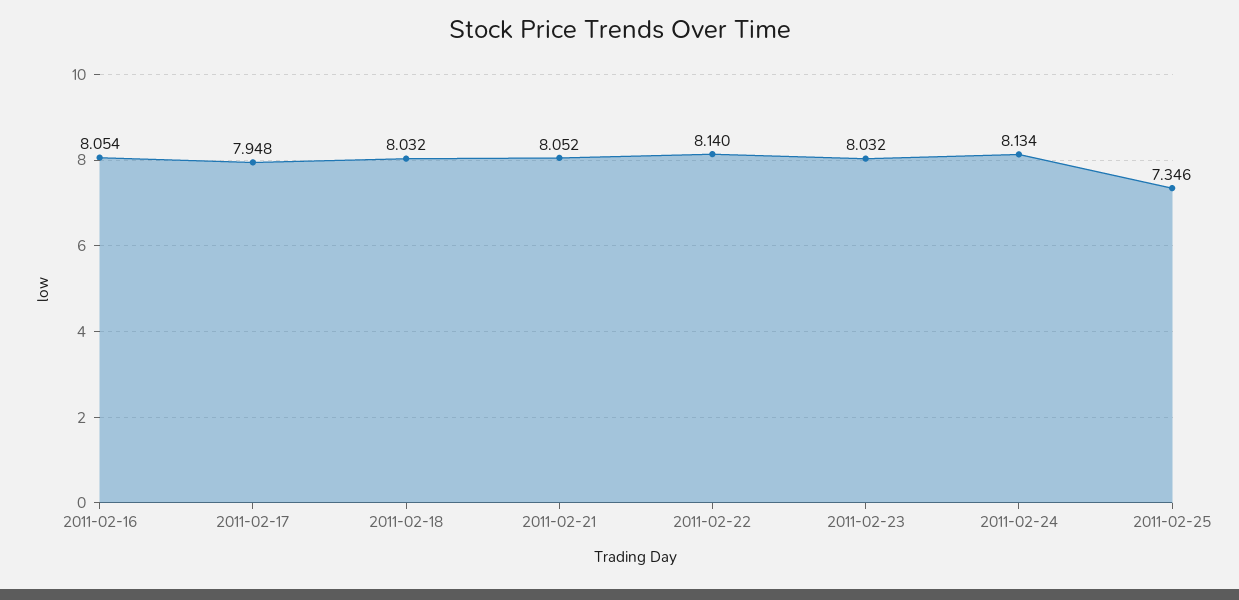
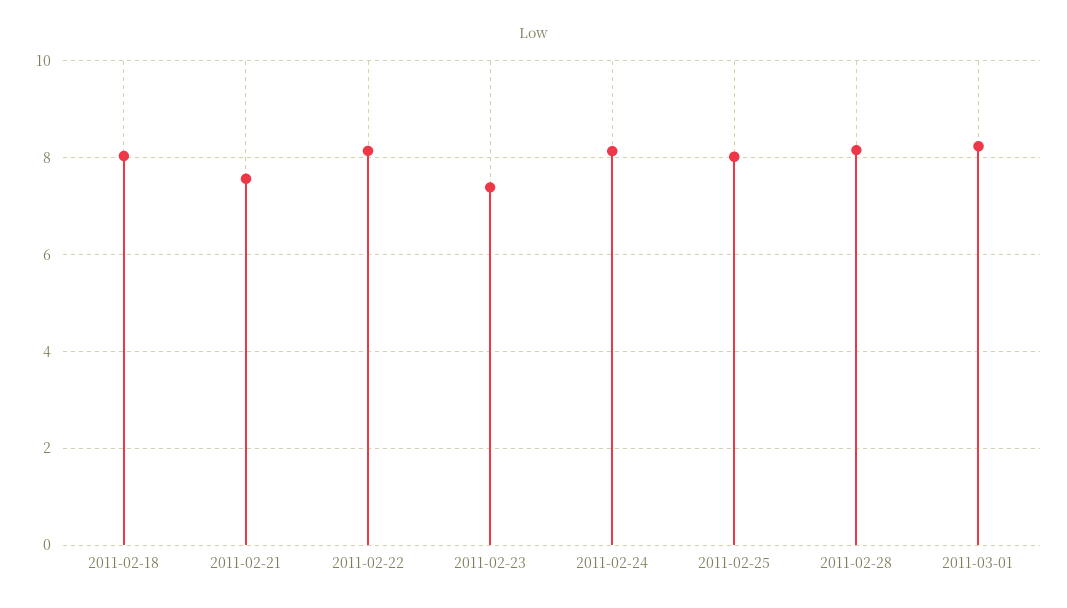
2011-02-16: 8.054 -> none
2011-02-17: 7.948 -> none
2011-02-21: 8.052 -> 7.6
2011-02-23: 8.032 -> 7.4
2011-02-25: 7.346 -> 8
2011-02-28: none -> 8.2
2011-03-01: none -> 8.2

